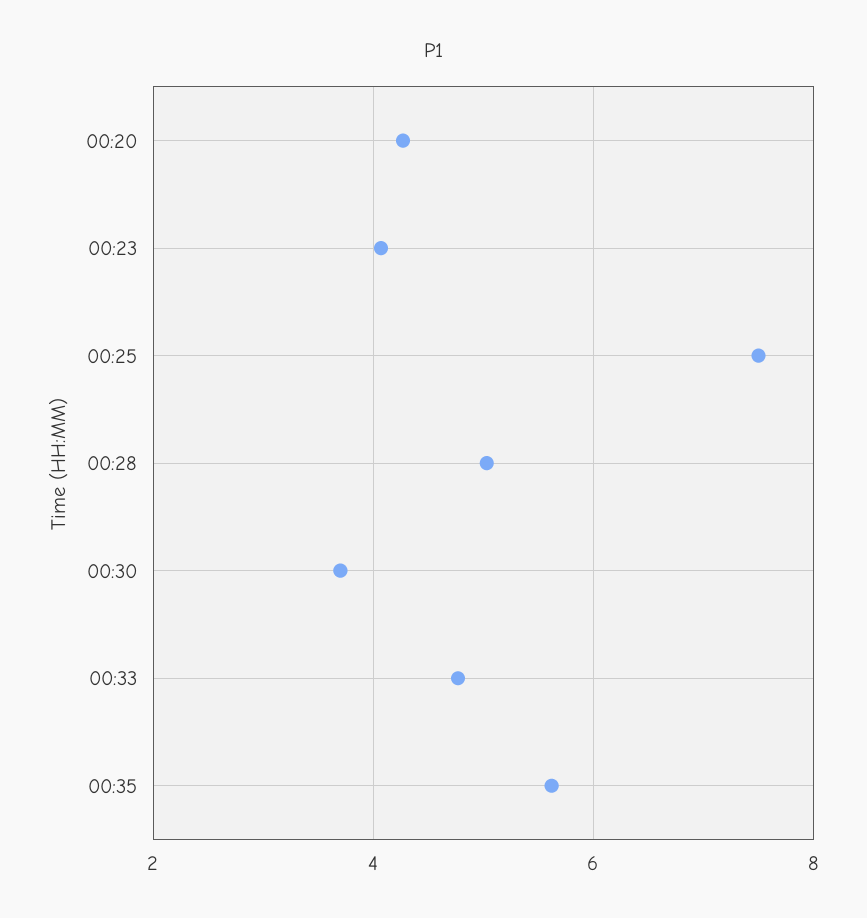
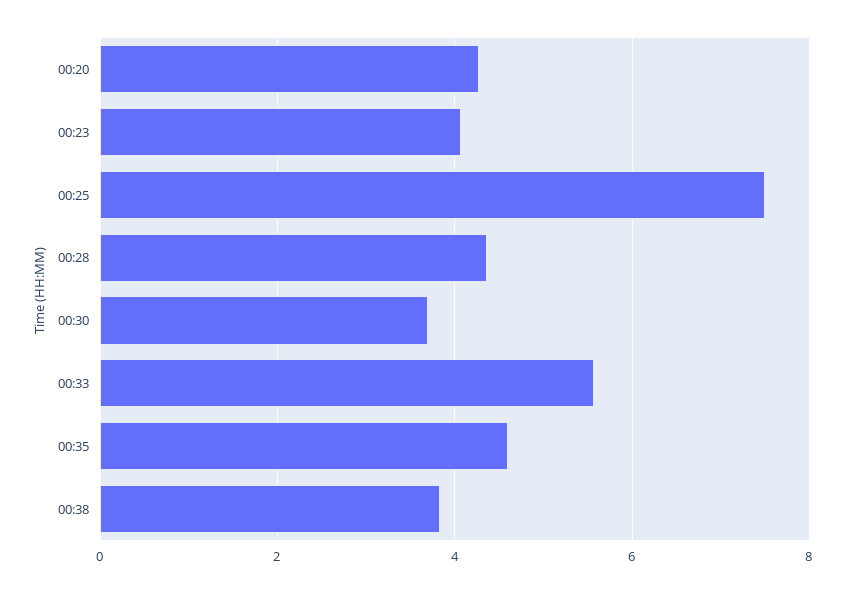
00:28: 5 -> 4.4
00:33: 4.8 -> 5.6
00:35: 5.6 -> 4.6
00:38: none -> 3.8

